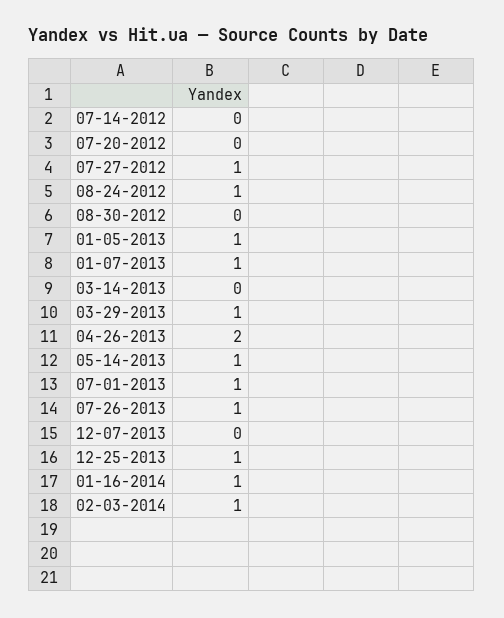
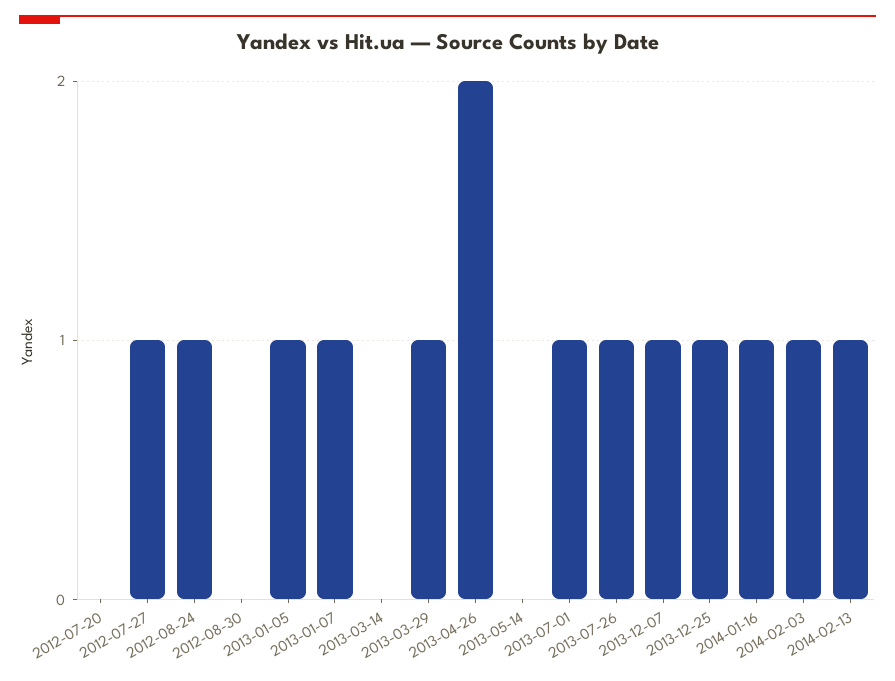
07-14-2012: 0 -> none
05-14-2013: 1 -> 0
12-07-2013: 0 -> 1
2014-02-13: none -> 1

